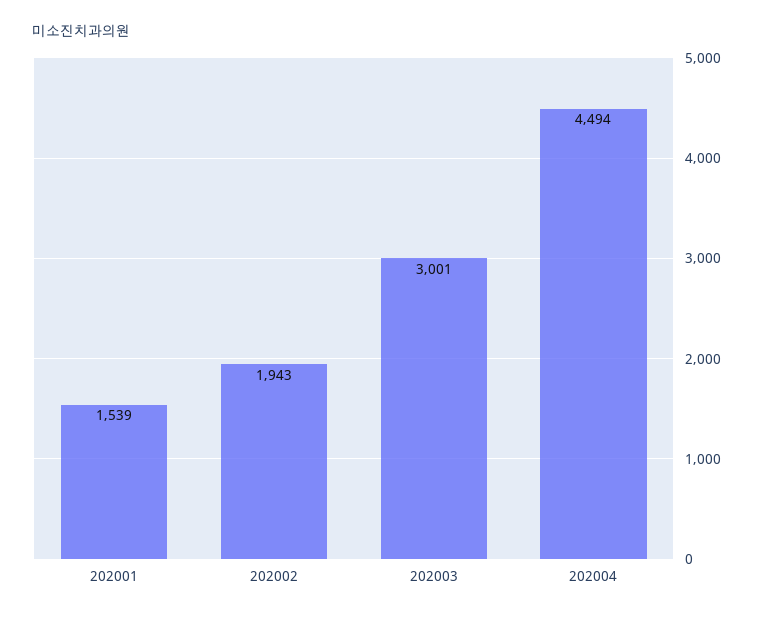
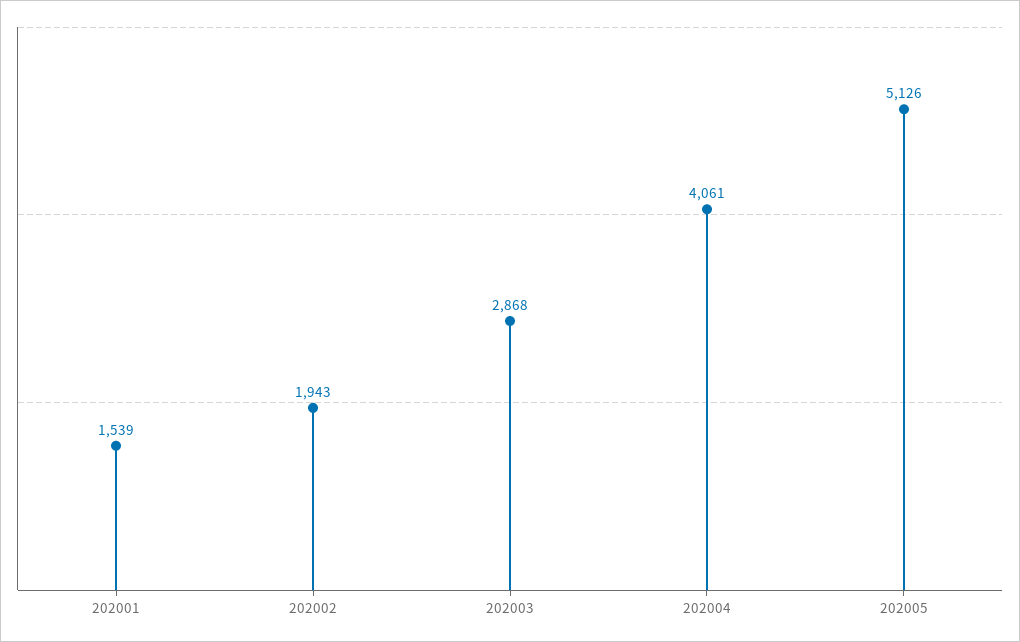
202003: 3001 -> 2868
202004: 4494 -> 4061
202005: none -> 5126

